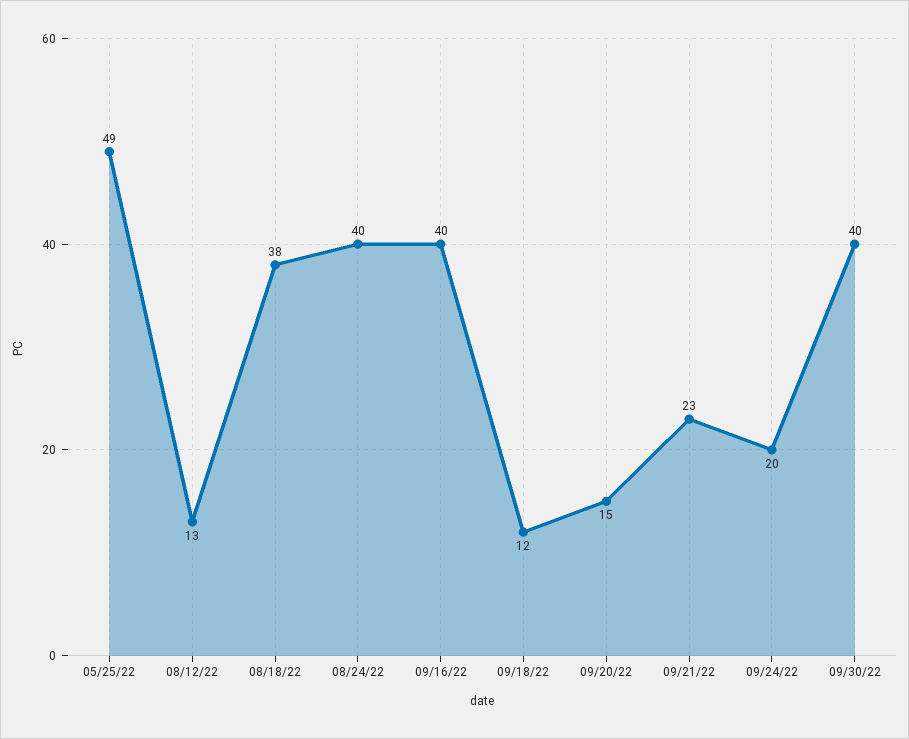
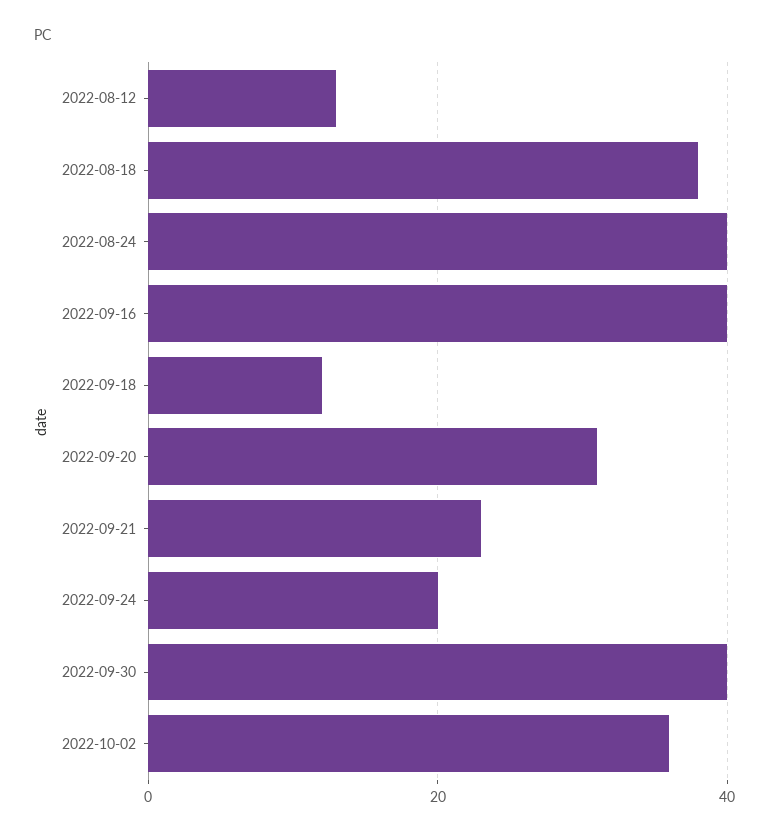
05/25/22: 49 -> none
09/20/22: 15 -> 30
2022-10-02: none -> 35

